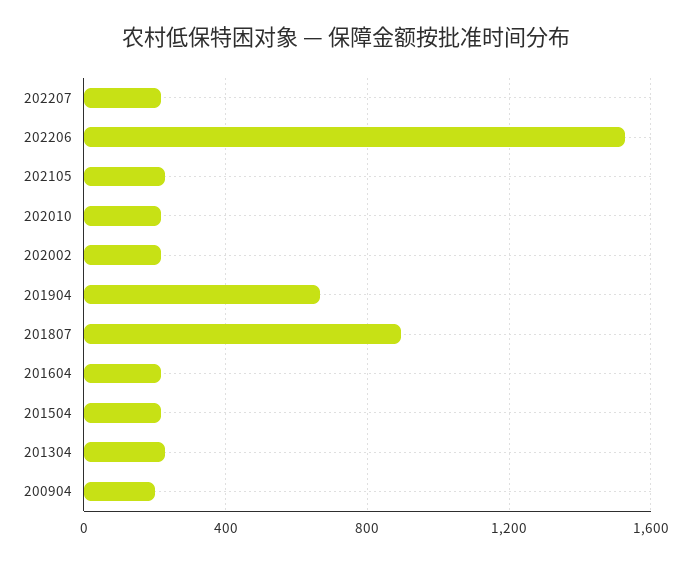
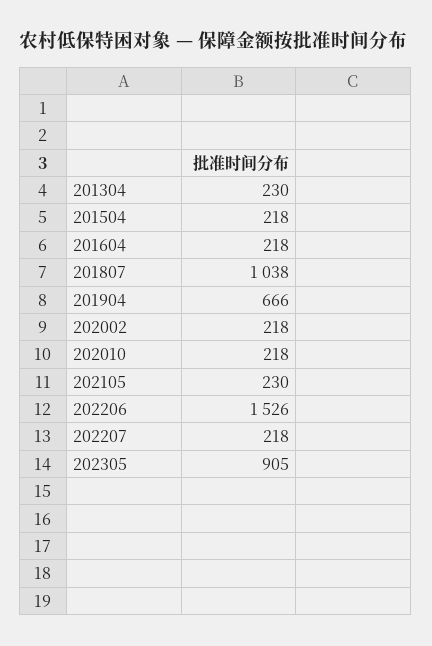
201807: 900 -> 1038
200904: 200 -> none
202305: none -> 905

